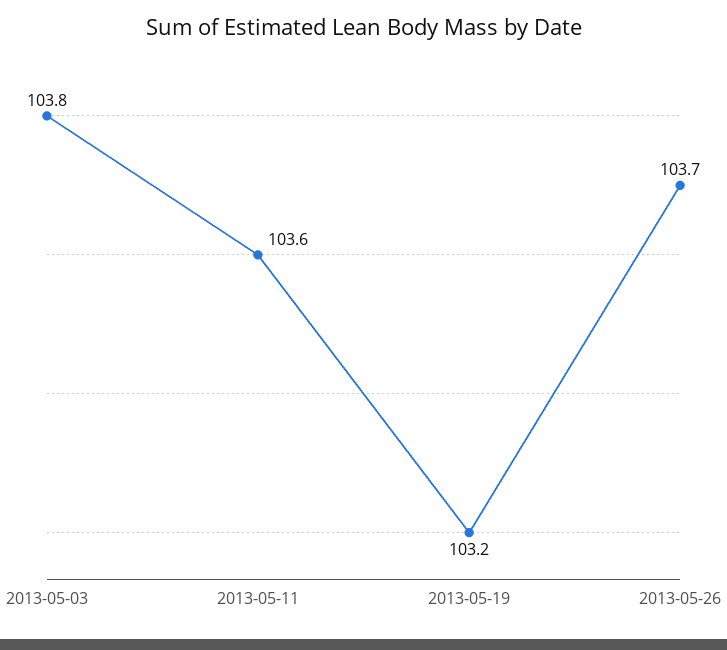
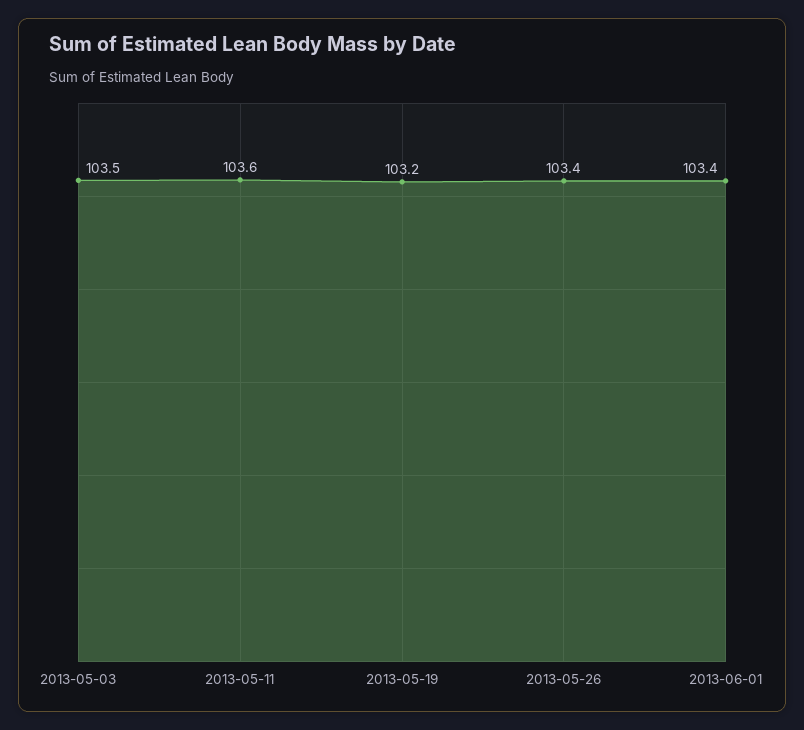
2013-05-03: 103.8 -> 103.5
2013-05-26: 103.7 -> 103.4
2013-06-01: none -> 103.4

